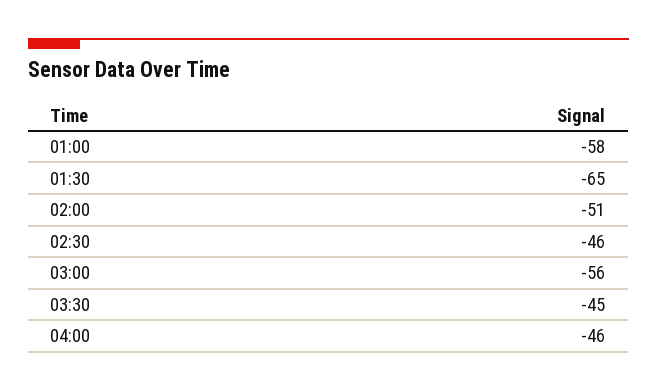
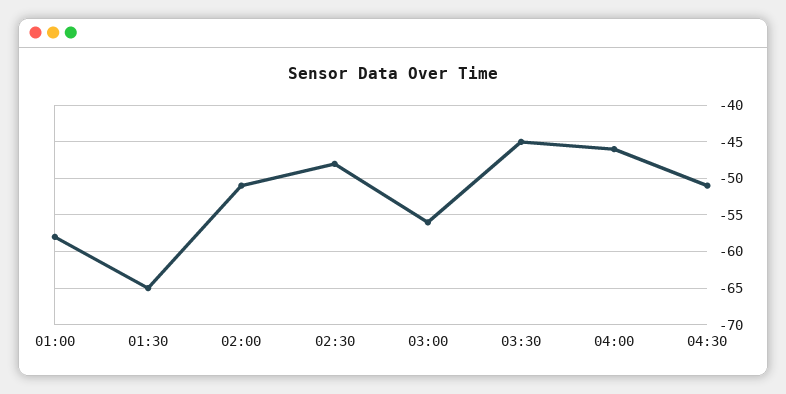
02:30: -46 -> -48
04:30: none -> -51

